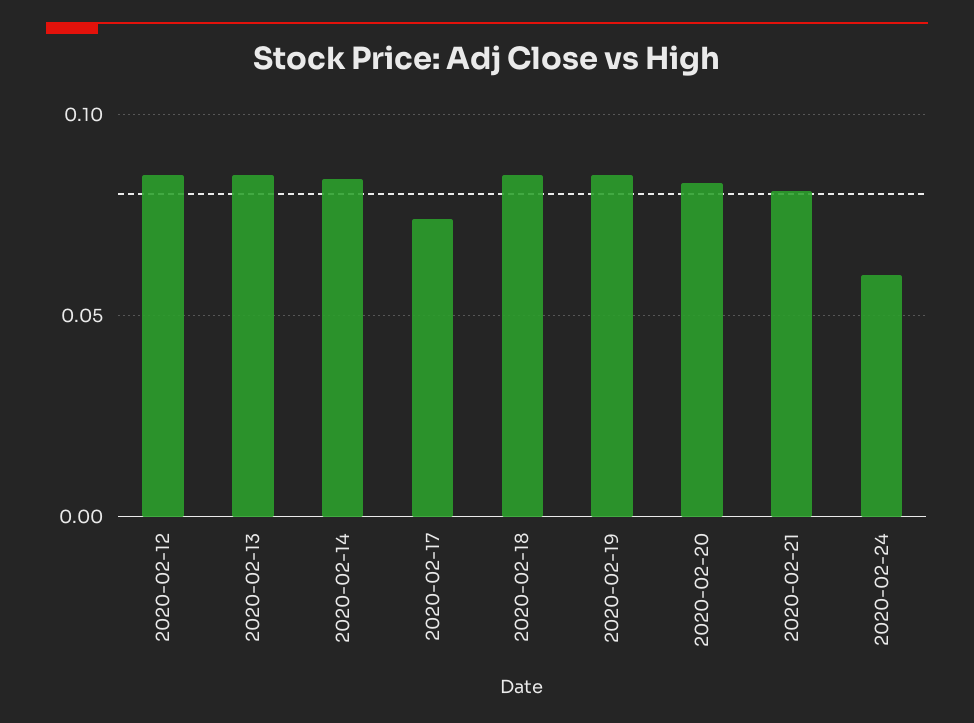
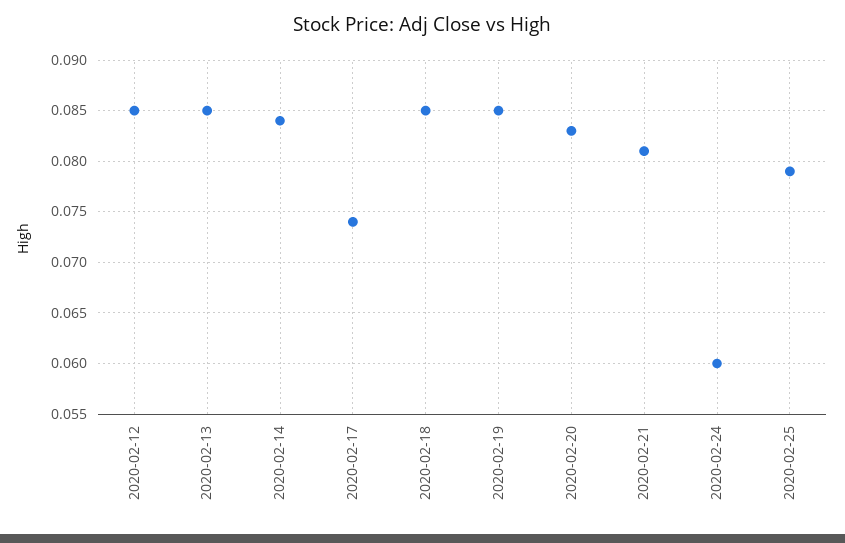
2020-02-25: none -> 0.079

